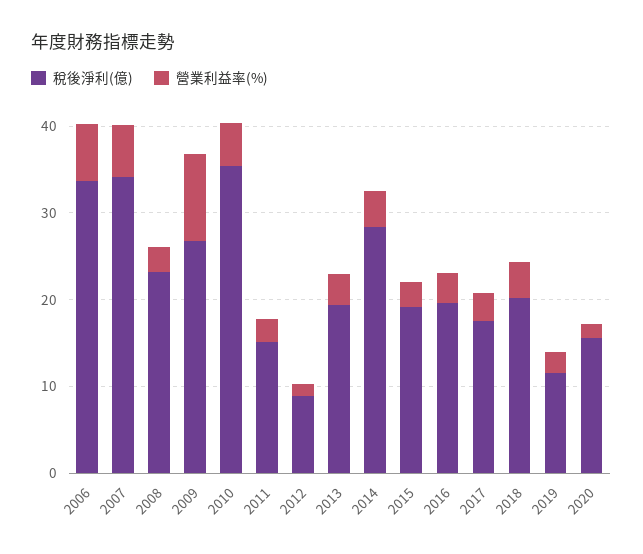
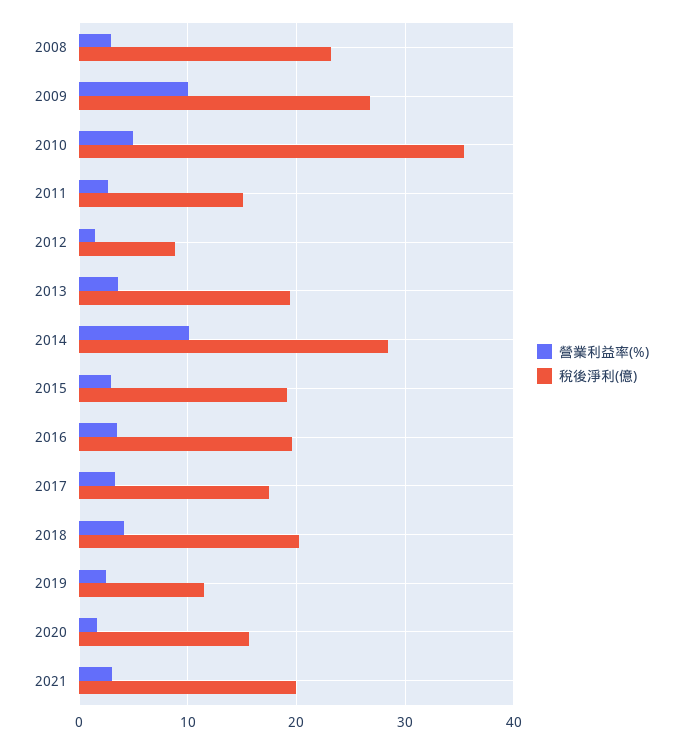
稅後淨利(億), 2006: 34 -> none
營業利益率(%), 2006: 6 -> none
稅後淨利(億), 2007: 34 -> none
營業利益率(%), 2007: 6 -> none
營業利益率(%), 2014: 4 -> 10
營業利益率(%), 2021: none -> 3
稅後淨利(億), 2021: none -> 20

